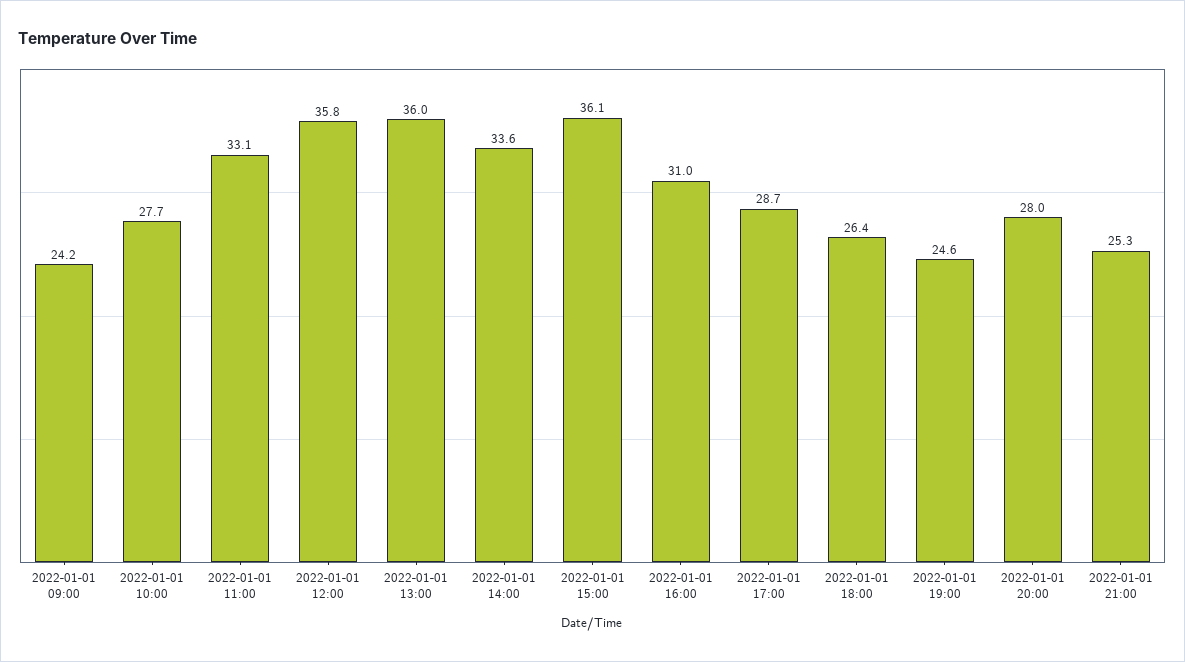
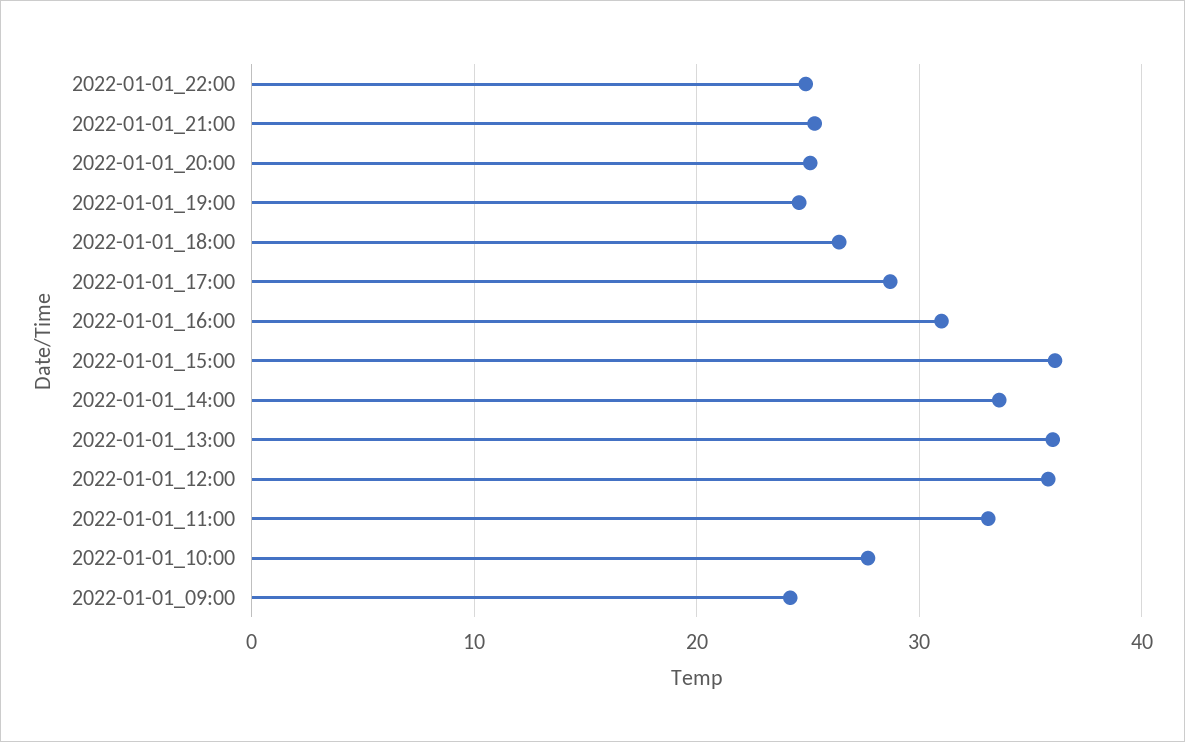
2022-01-01 20:00: 28 -> 25
2022-01-01_22:00: none -> 25

